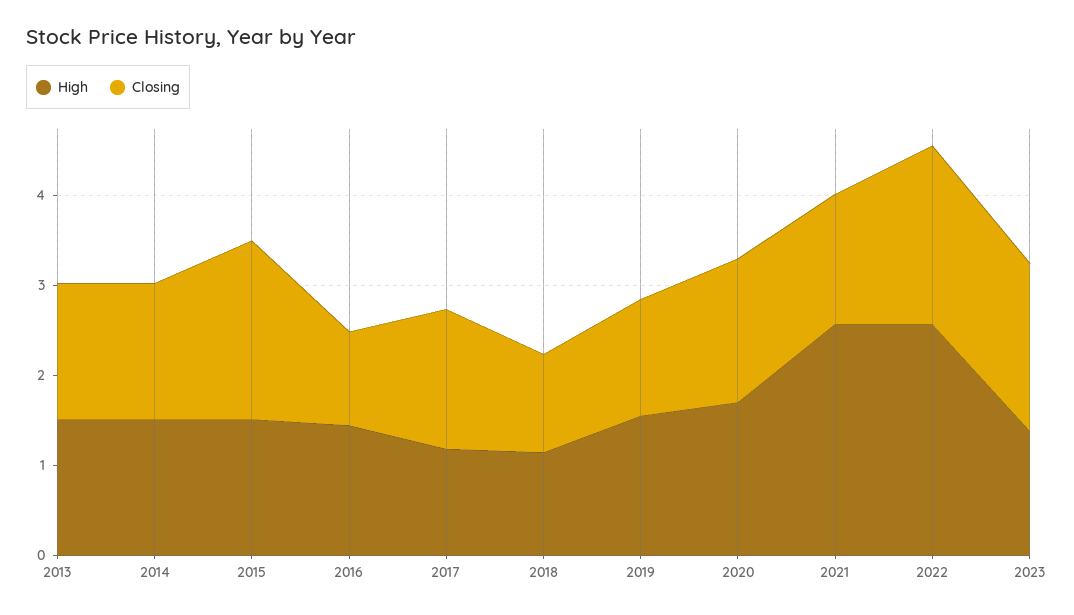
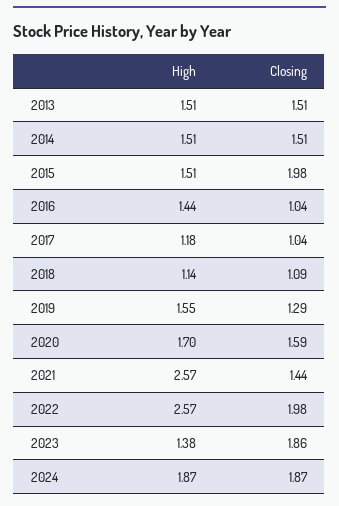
Closing, 2017: 1.6 -> 1.04
High, 2024: none -> 1.87
Closing, 2024: none -> 1.87

